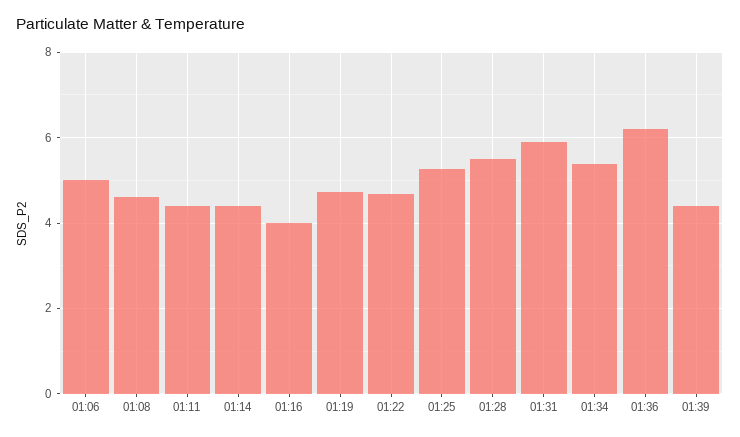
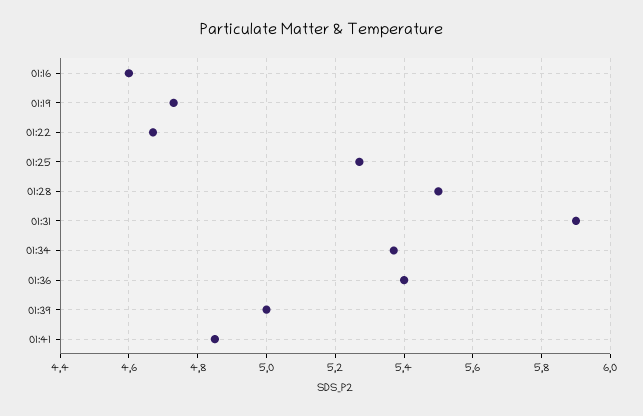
01:06: 5 -> none
01:08: 4.6 -> none
01:11: 4.4 -> none
01:14: 4.4 -> none
01:16: 4 -> 4.6
01:36: 6.2 -> 5.4
01:39: 4.4 -> 5
01:41: none -> 4.85

